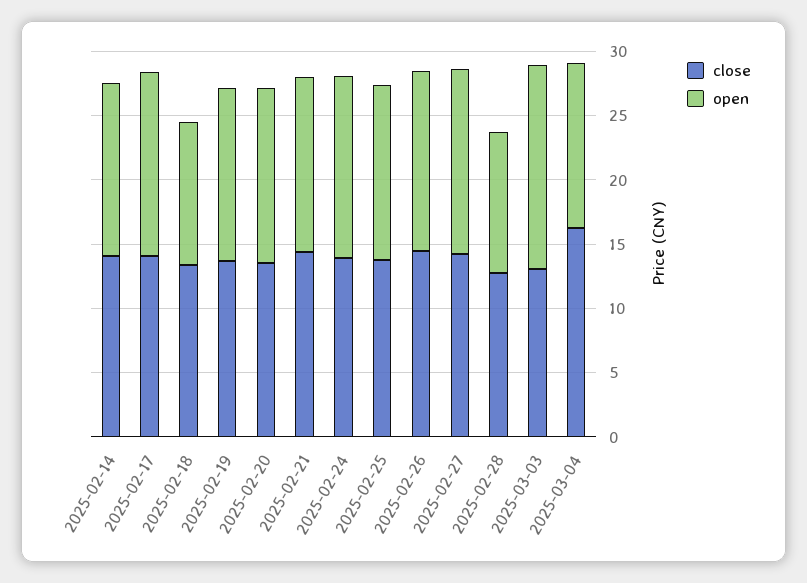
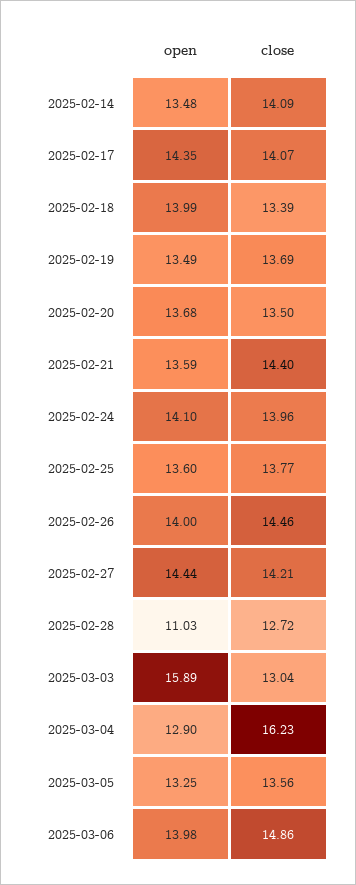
open, 2025-02-18: 11 -> 13.99
open, 2025-03-05: none -> 13.25
close, 2025-03-05: none -> 13.56
open, 2025-03-06: none -> 13.98
close, 2025-03-06: none -> 14.86

